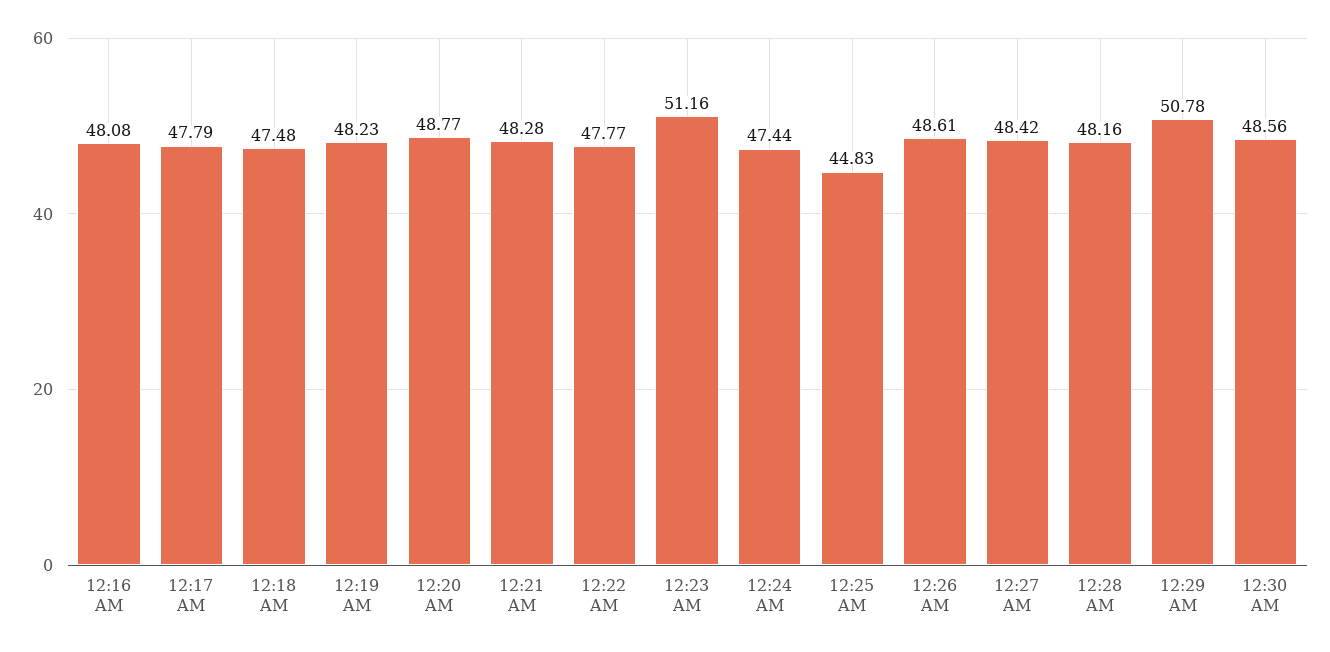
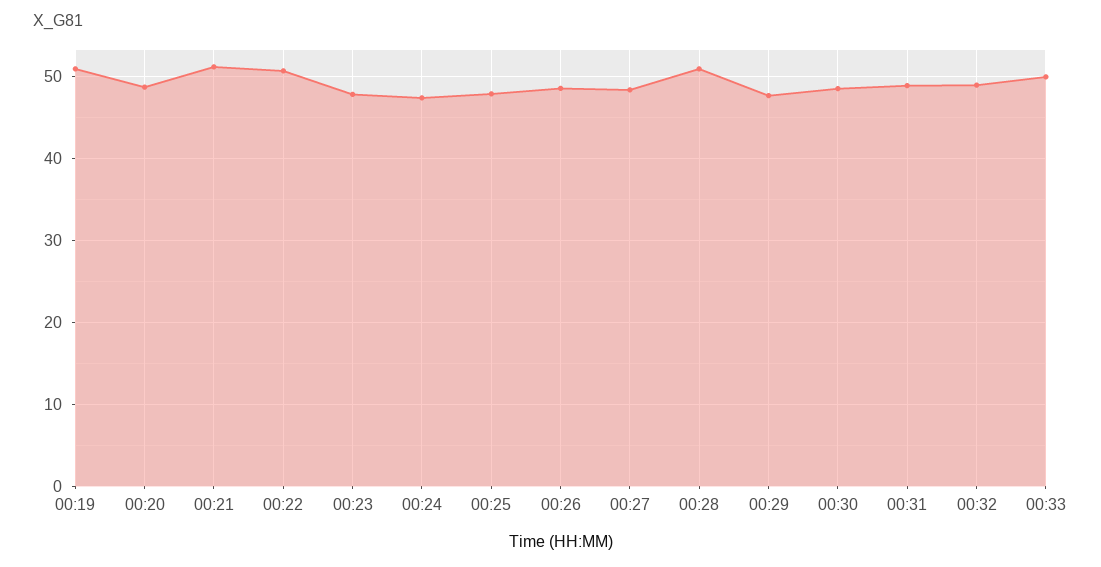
12:16 AM: 48.08 -> none
12:17 AM: 47.79 -> none
12:18 AM: 47.48 -> none
12:19 AM: 48.23 -> 51
12:21 AM: 48.28 -> 51
12:22 AM: 47.77 -> 51
12:23 AM: 51.16 -> 48
12:25 AM: 44.83 -> 48
12:28 AM: 48.16 -> 51
12:29 AM: 50.78 -> 48
00:31: none -> 49
00:32: none -> 49
00:33: none -> 50

